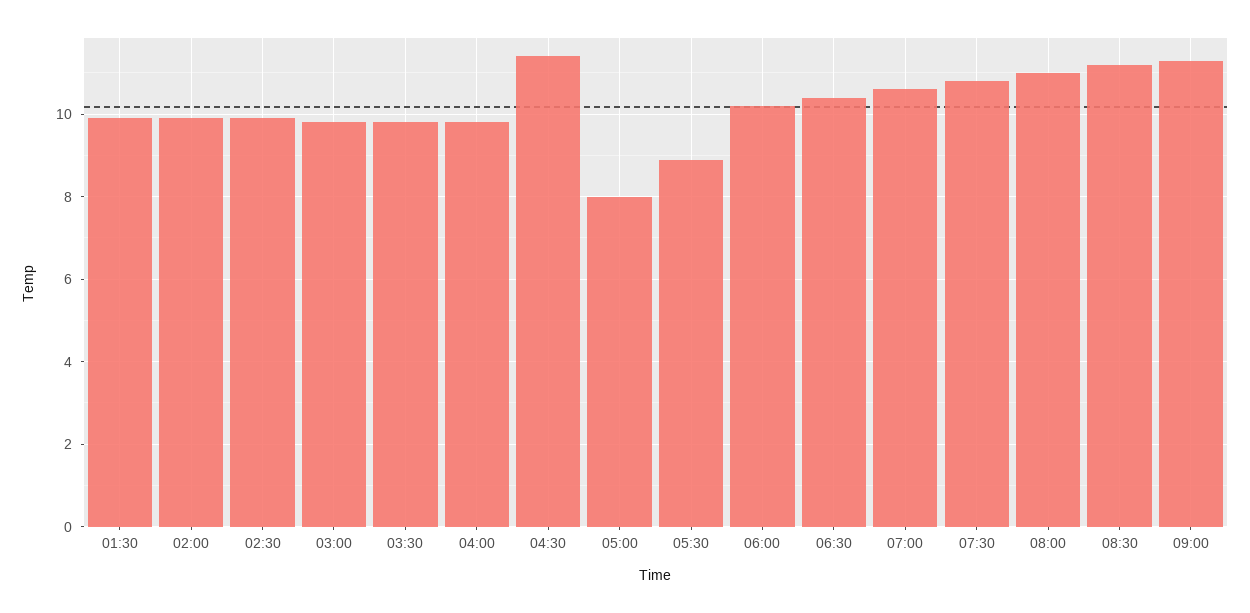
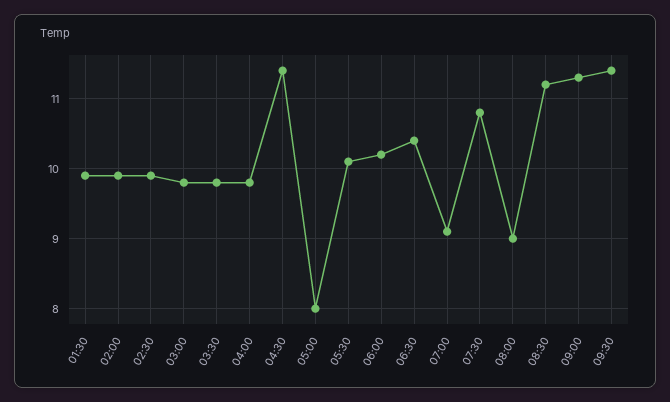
05:30: 9 -> 10.1
07:00: 10.5 -> 9.1
08:00: 11 -> 9
09:30: none -> 11.4

